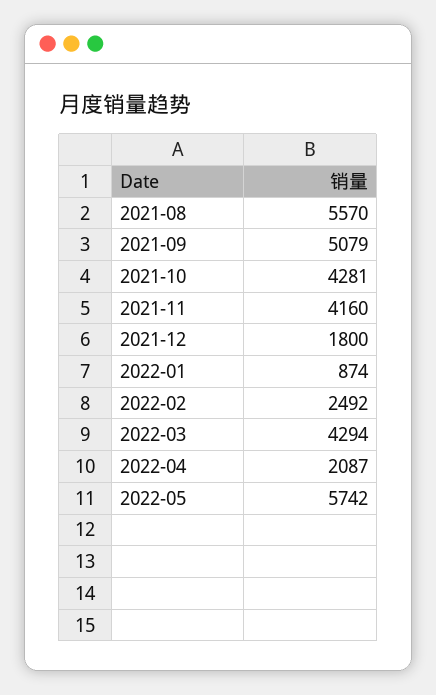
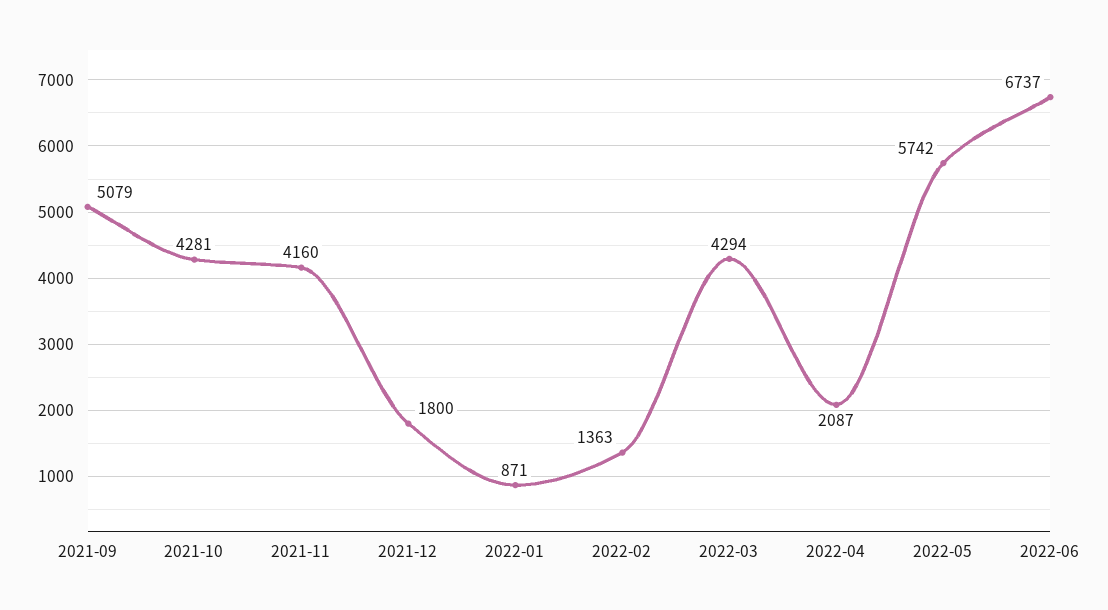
2021-08: 5570 -> none
2022-01: 874 -> 871
2022-02: 2492 -> 1363
2022-06: none -> 6737

